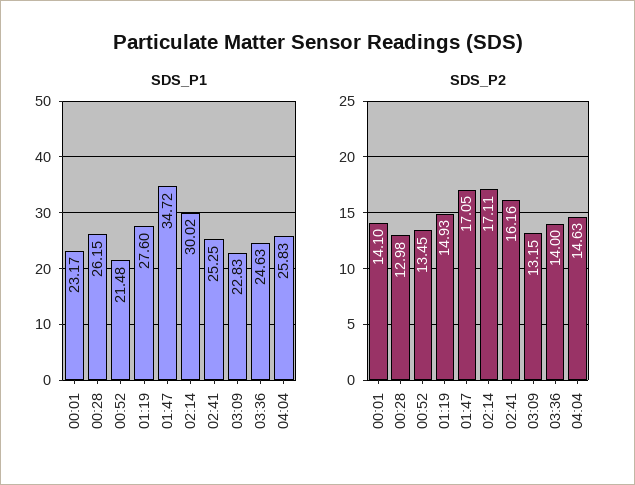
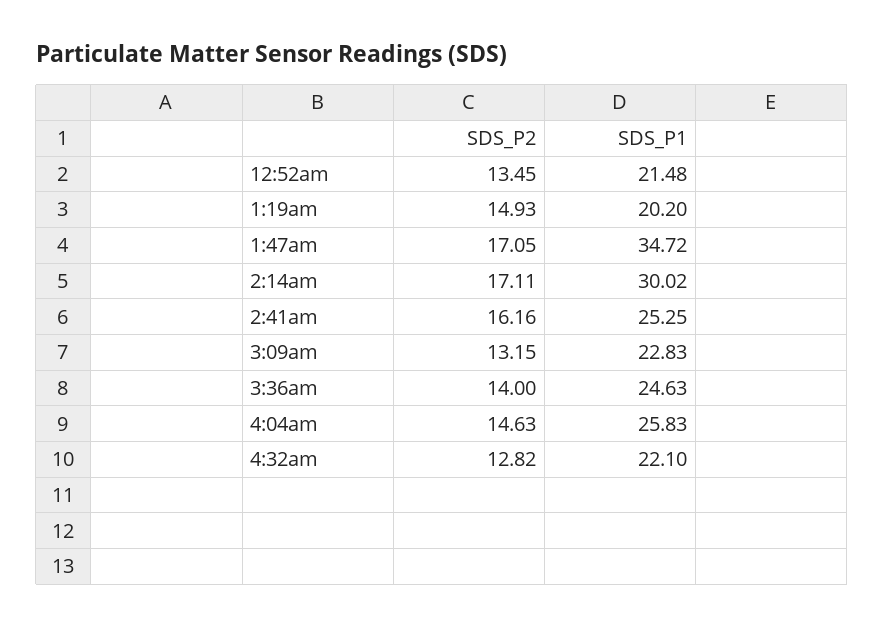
SDS_P1, 00:01: 23.17 -> none
SDS_P1, 00:28: 26.15 -> none
SDS_P1, 01:19: 27.6 -> 20.2
SDS_P2, 00:01: 14.1 -> none
SDS_P2, 00:28: 12.98 -> none
SDS_P2, 4:32am: none -> 12.82
SDS_P1, 4:32am: none -> 22.1

